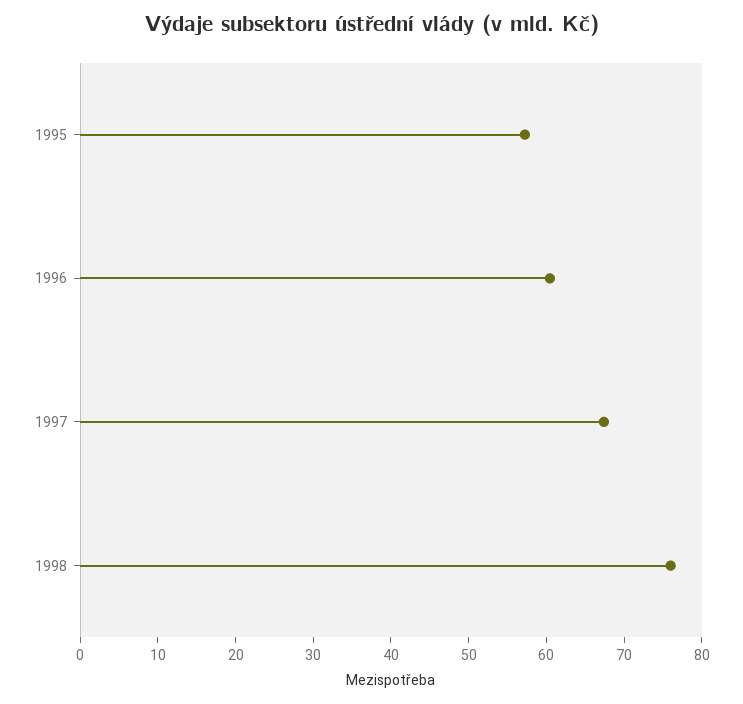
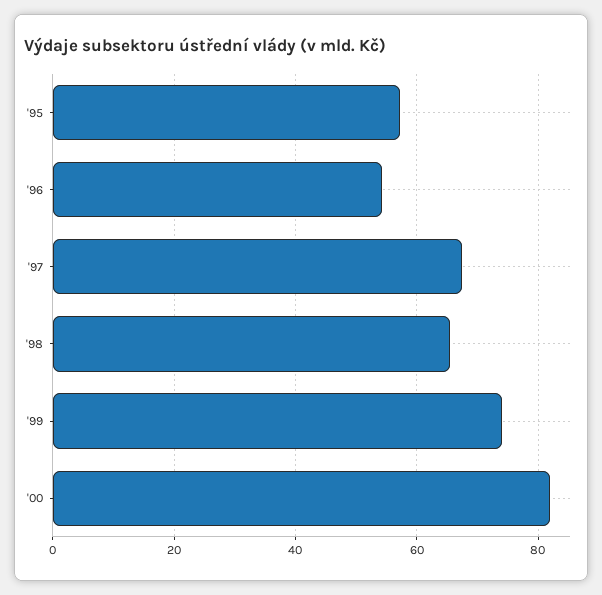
1996: 60 -> 54
1998: 76 -> 66
'99: none -> 74
'00: none -> 82

